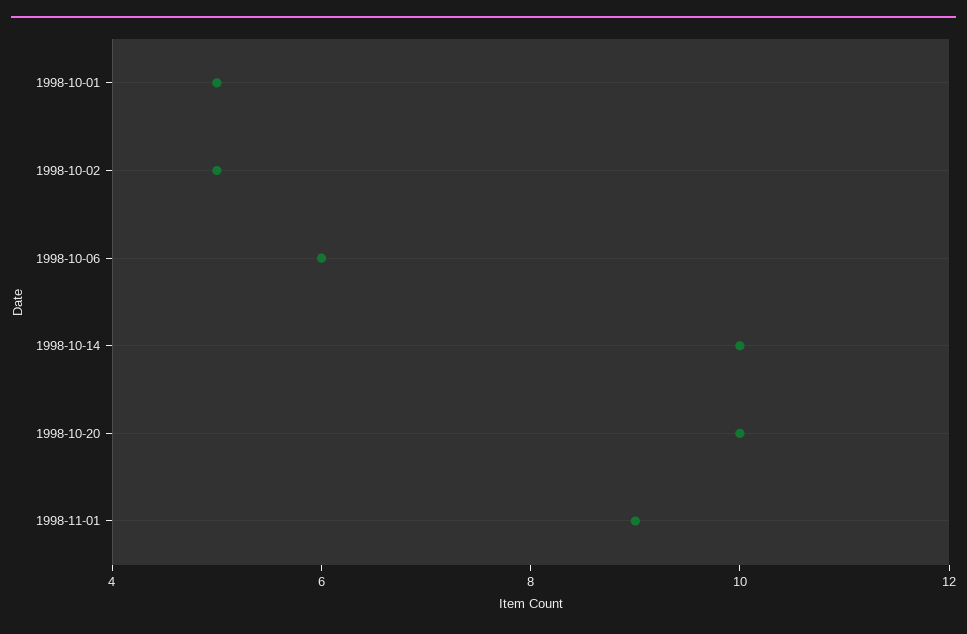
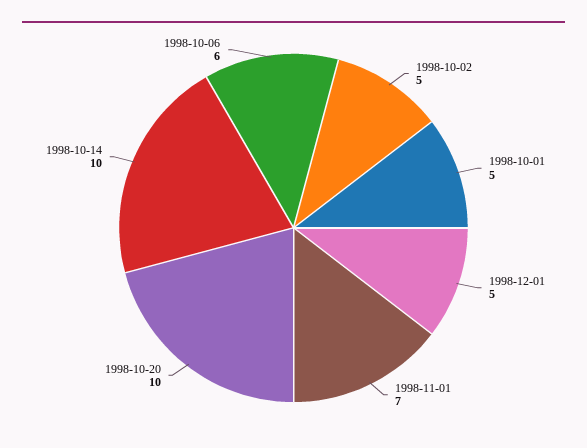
1998-11-01: 9 -> 7
1998-12-01: none -> 5

